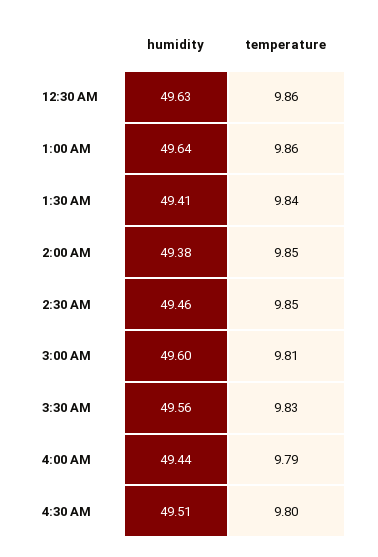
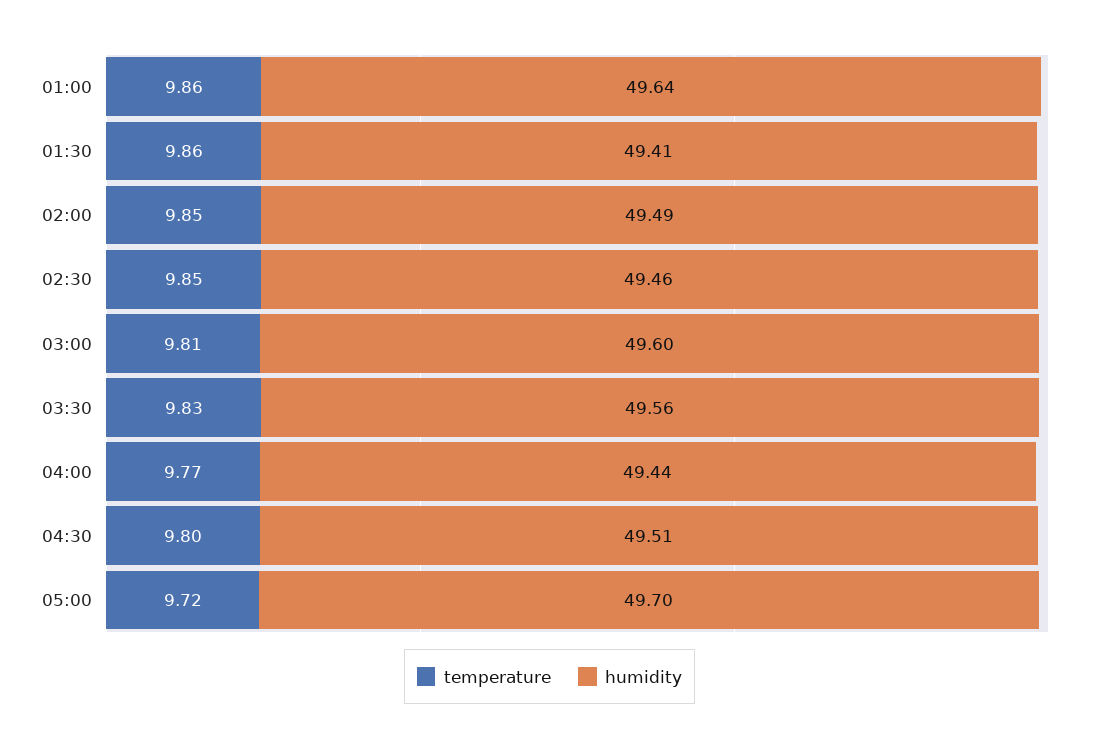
humidity, 12:30 AM: 49.63 -> none
temperature, 12:30 AM: 9.86 -> none
temperature, 1:30 AM: 9.84 -> 9.86
humidity, 2:00 AM: 49.38 -> 49.49
temperature, 4:00 AM: 9.79 -> 9.77
temperature, 05:00: none -> 9.72
humidity, 05:00: none -> 49.7

